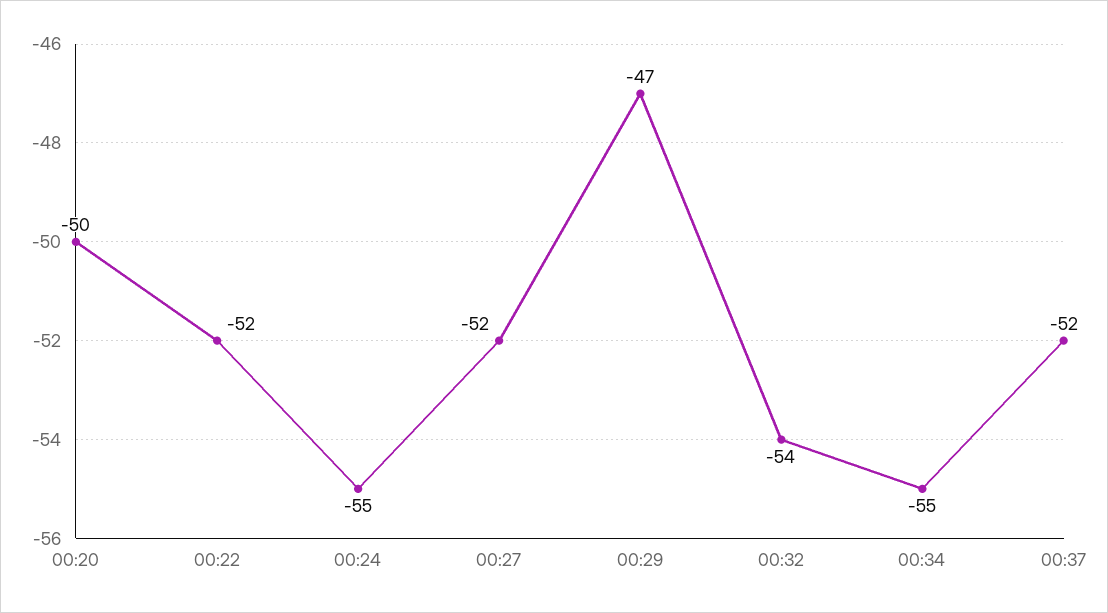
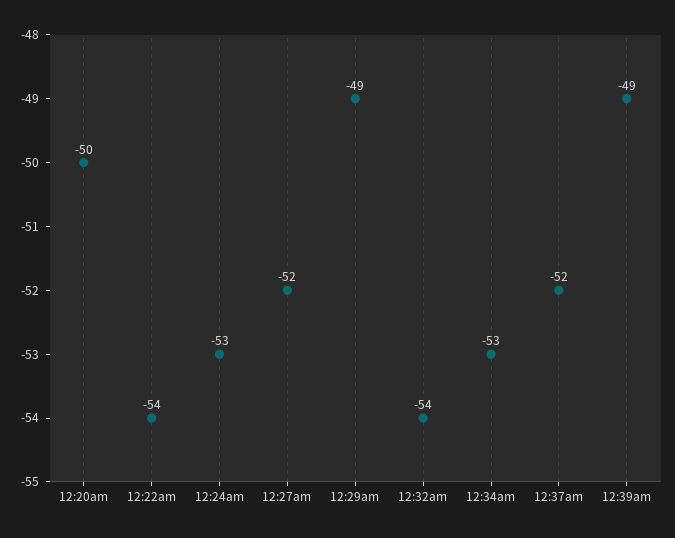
00:22: -52 -> -54
00:24: -55 -> -53
00:29: -47 -> -49
00:34: -55 -> -53
12:39am: none -> -49

